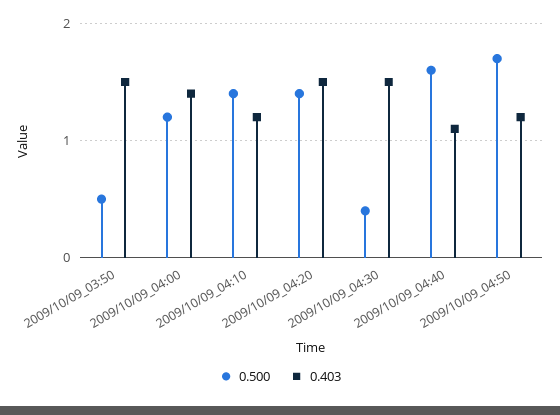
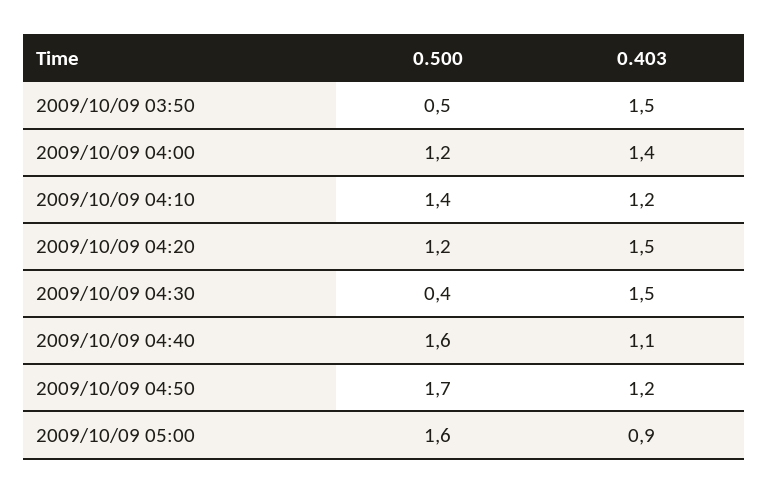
0.500, 2009/10/09_04:20: 1.4 -> 1.2
0.500, 2009/10/09 05:00: none -> 1.6
0.403, 2009/10/09 05:00: none -> 0.9

